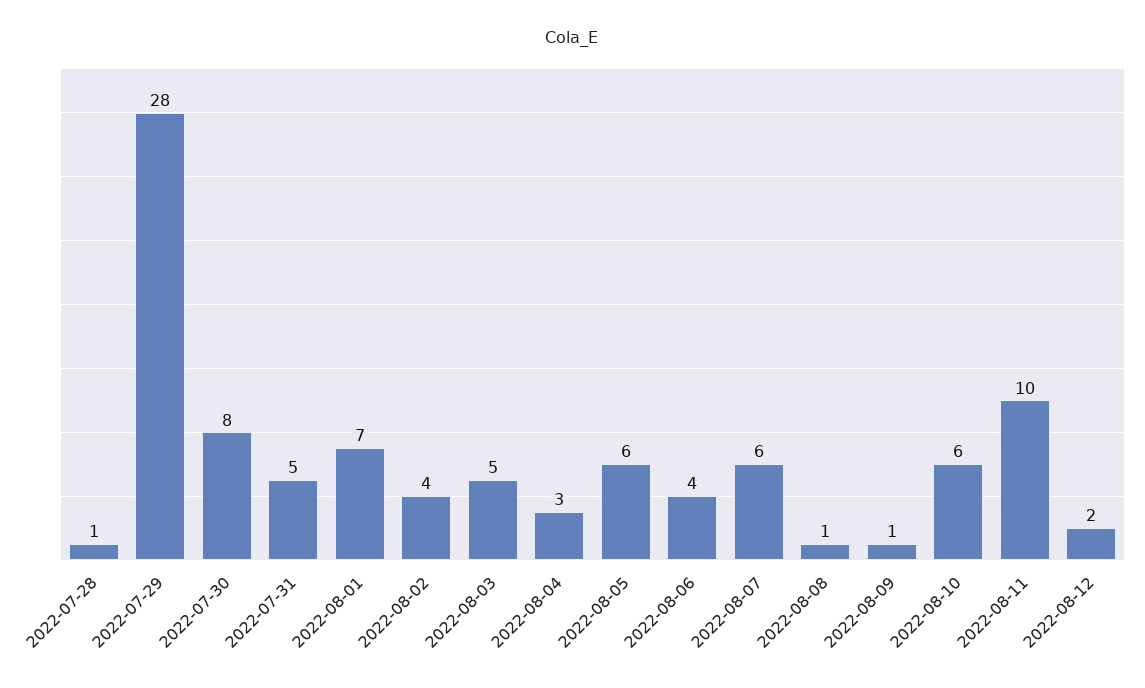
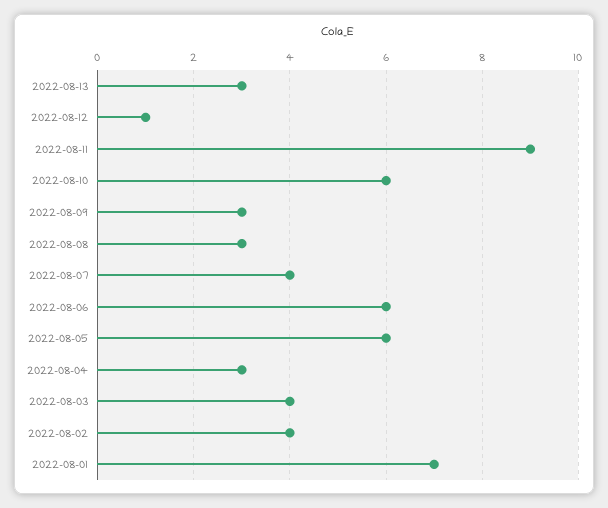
2022-07-28: 1 -> none
2022-07-29: 28 -> none
2022-07-30: 8 -> none
2022-07-31: 5 -> none
2022-08-03: 5 -> 4
2022-08-06: 4 -> 6
2022-08-07: 6 -> 4
2022-08-08: 1 -> 3
2022-08-09: 1 -> 3
2022-08-11: 10 -> 9
2022-08-12: 2 -> 1
2022-08-13: none -> 3

